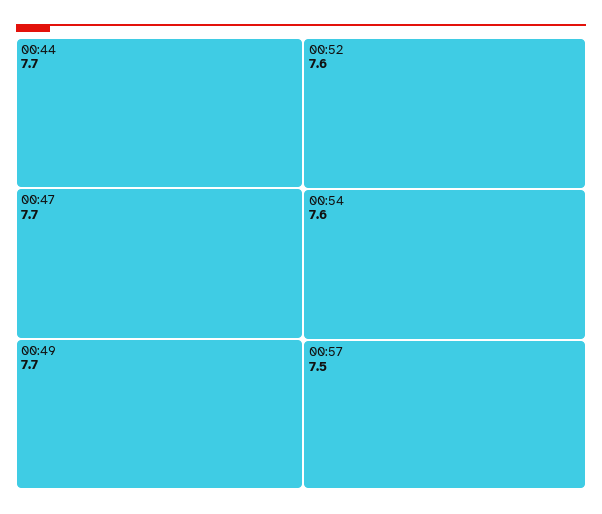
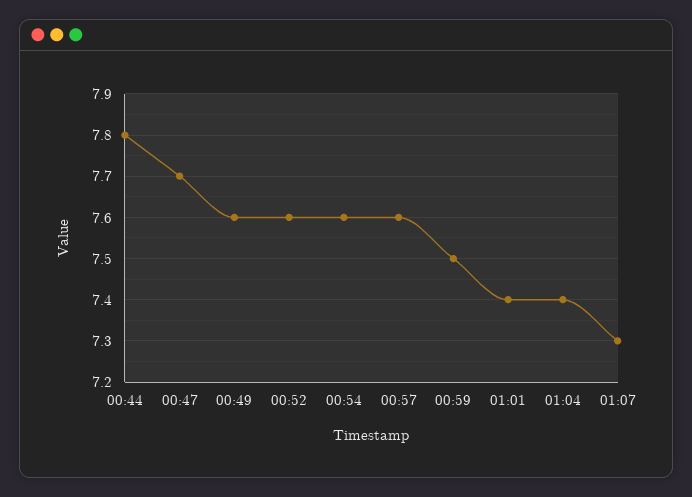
00:44: 7.7 -> 7.8
00:49: 7.7 -> 7.6
00:57: 7.5 -> 7.6
00:59: none -> 7.5
01:01: none -> 7.4
01:04: none -> 7.4
01:07: none -> 7.3

